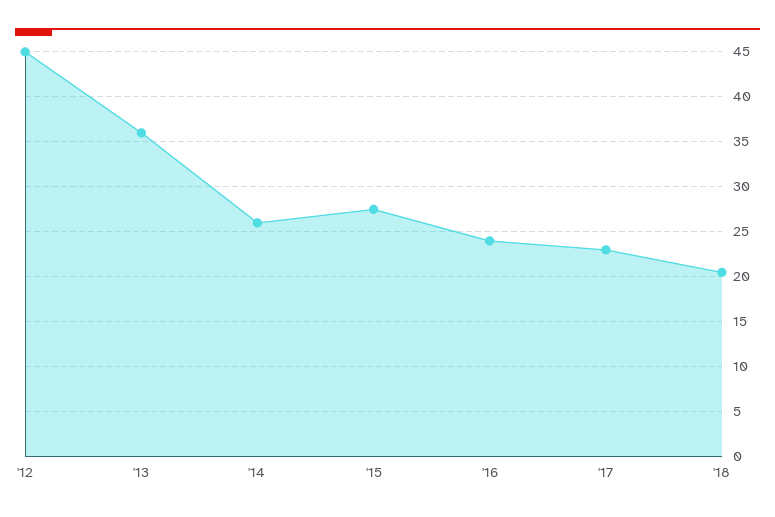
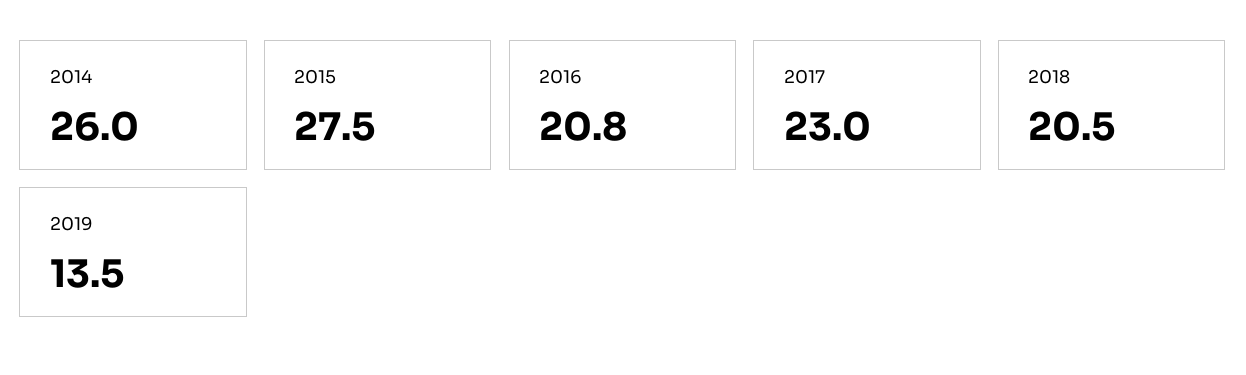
'12: 45 -> none
'13: 36 -> none
'16: 24 -> 20.8
2019: none -> 13.5

